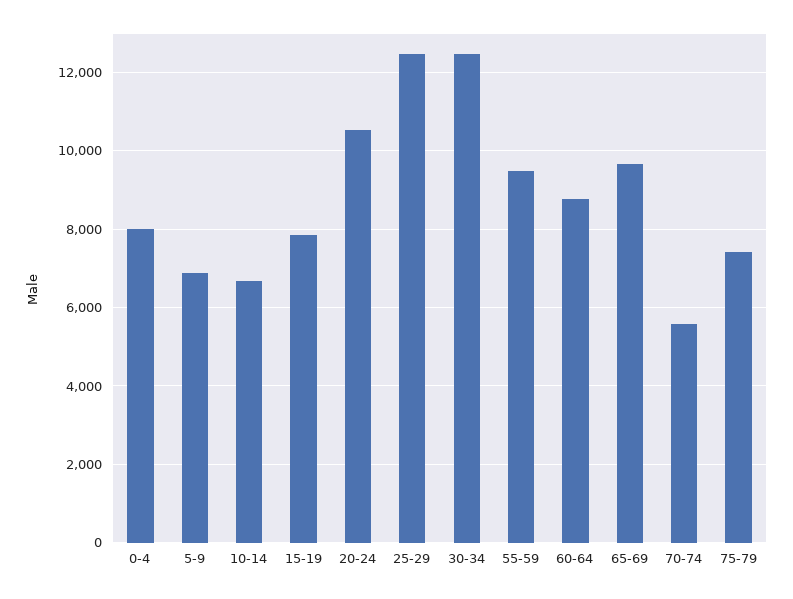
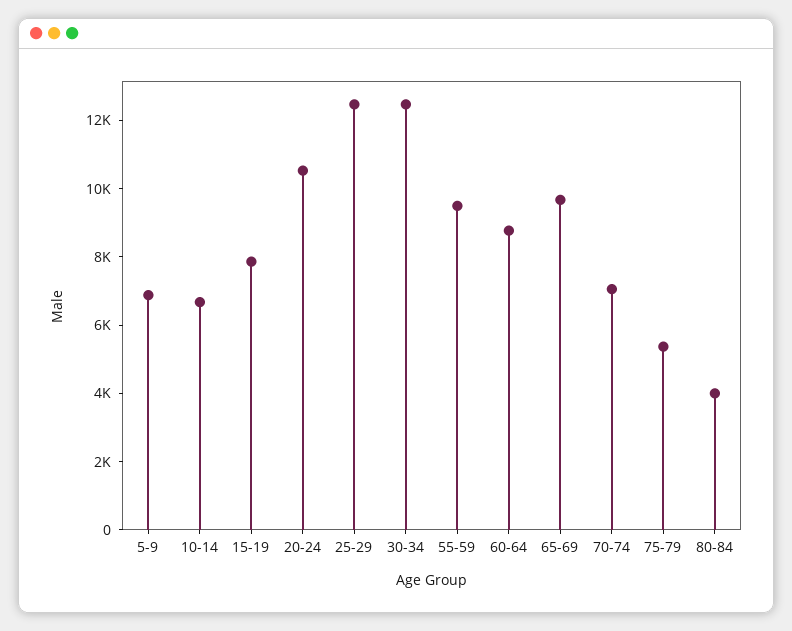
0-4: 8000 -> none
70-74: 5600 -> 7000
75-79: 7400 -> 5500
80-84: none -> 4000

